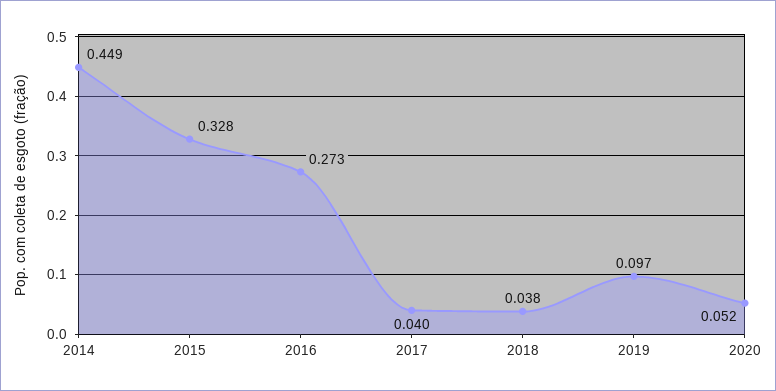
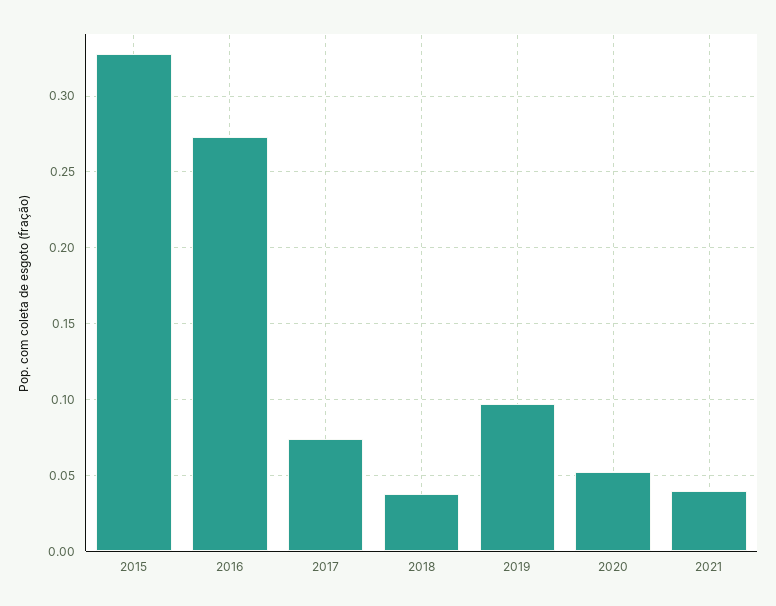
2014: 0.449 -> none
2017: 0.04 -> 0.075
2021: none -> 0.04

